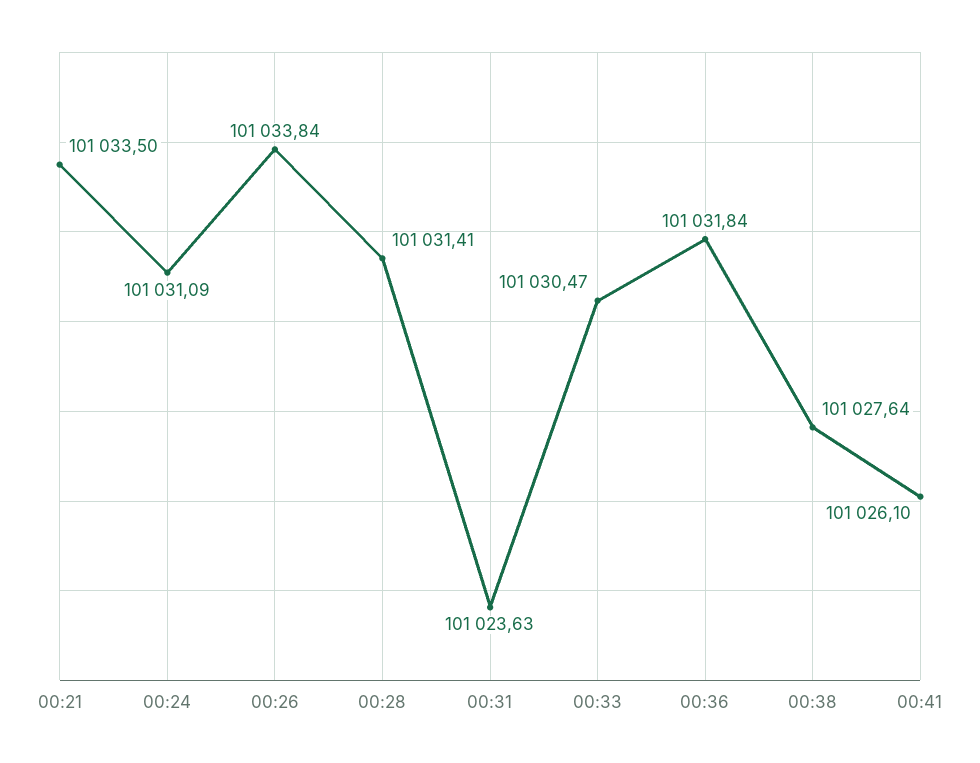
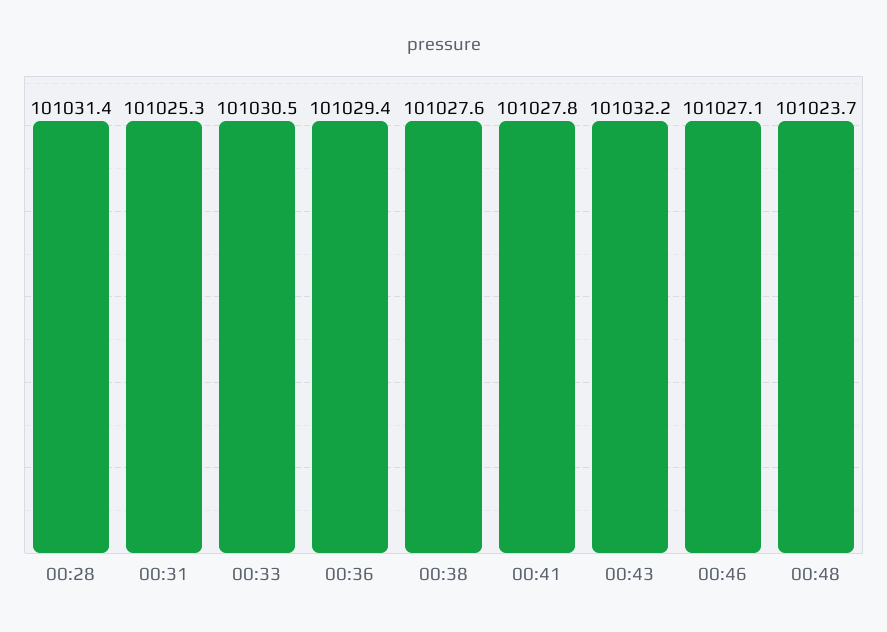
00:21: 101033.5 -> none
00:24: 101031.09 -> none
00:26: 101033.84 -> none
00:31: 101023.63 -> 101025.3
00:36: 101031.84 -> 101029.4
00:41: 101026.1 -> 101027.8
00:43: none -> 101032.2
00:46: none -> 101027.1
00:48: none -> 101023.7

